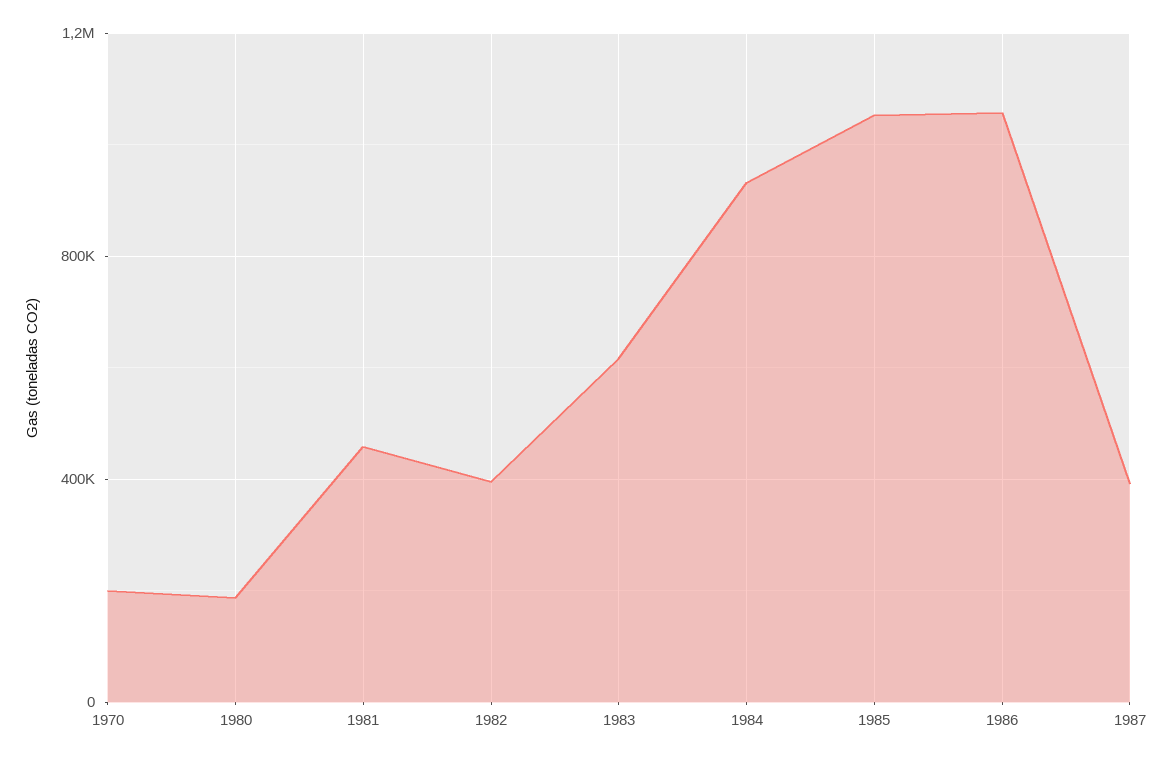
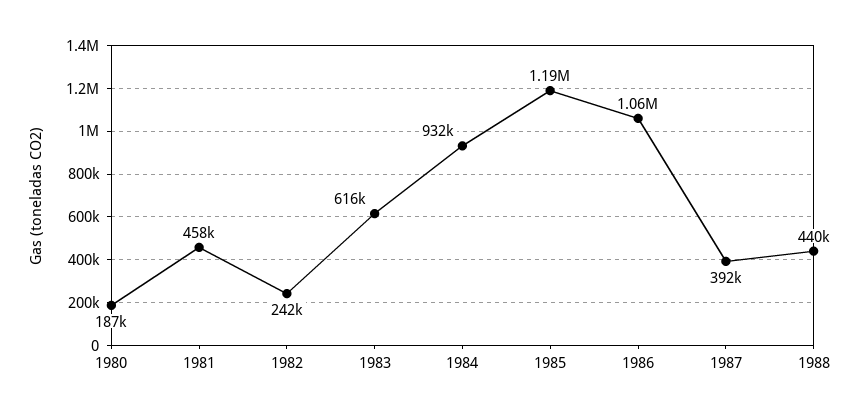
1970: 200000 -> none
1982: 400000 -> 242000
1985: 1050000 -> 1190000
1988: none -> 440000

